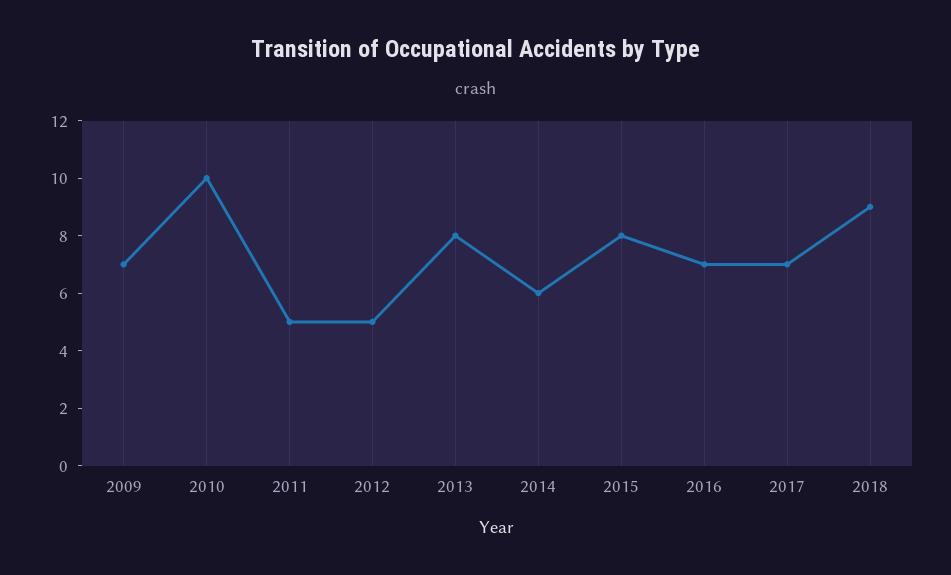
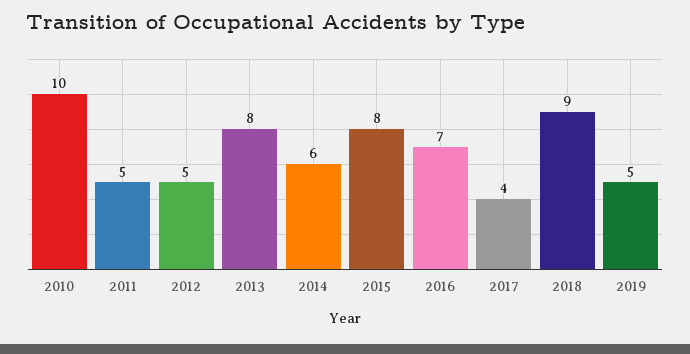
2009: 7 -> none
2017: 7 -> 4
2019: none -> 5

